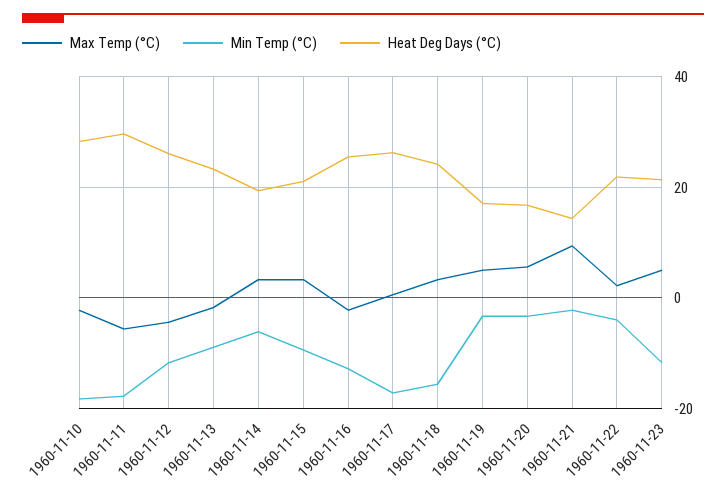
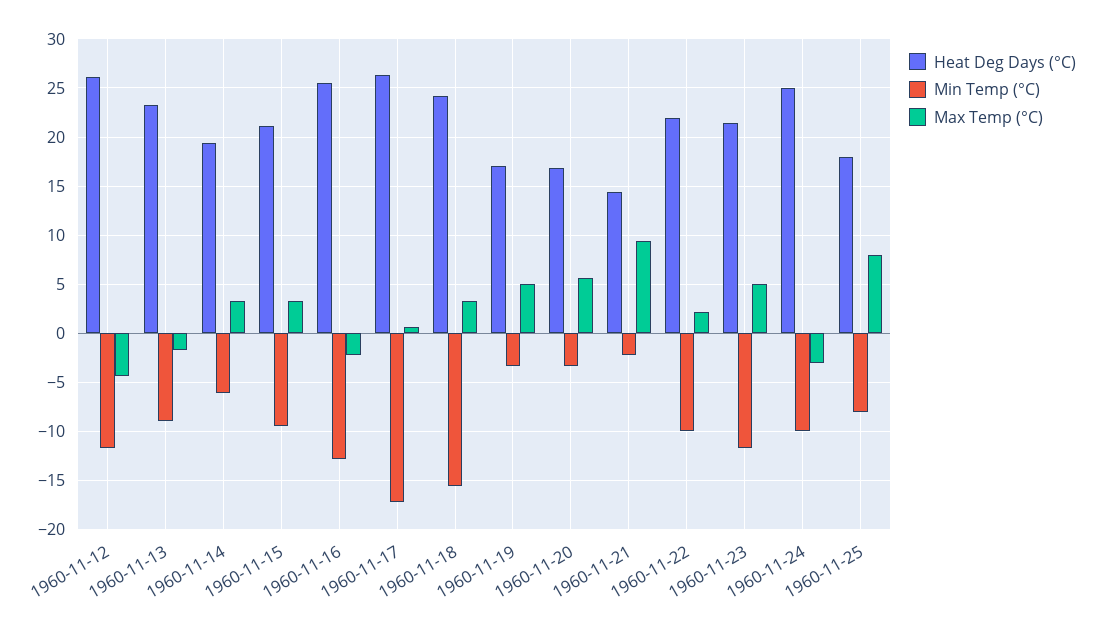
Max Temp (°C), 1960-11-10: -2 -> none
Min Temp (°C), 1960-11-10: -18 -> none
Heat Deg Days (°C), 1960-11-10: 28 -> none
Max Temp (°C), 1960-11-11: -6 -> none
Min Temp (°C), 1960-11-11: -18 -> none
Heat Deg Days (°C), 1960-11-11: 30 -> none
Min Temp (°C), 1960-11-22: -4 -> -10
Heat Deg Days (°C), 1960-11-24: none -> 25
Min Temp (°C), 1960-11-24: none -> -10
Max Temp (°C), 1960-11-24: none -> -3
Heat Deg Days (°C), 1960-11-25: none -> 18
Min Temp (°C), 1960-11-25: none -> -8
Max Temp (°C), 1960-11-25: none -> 8

